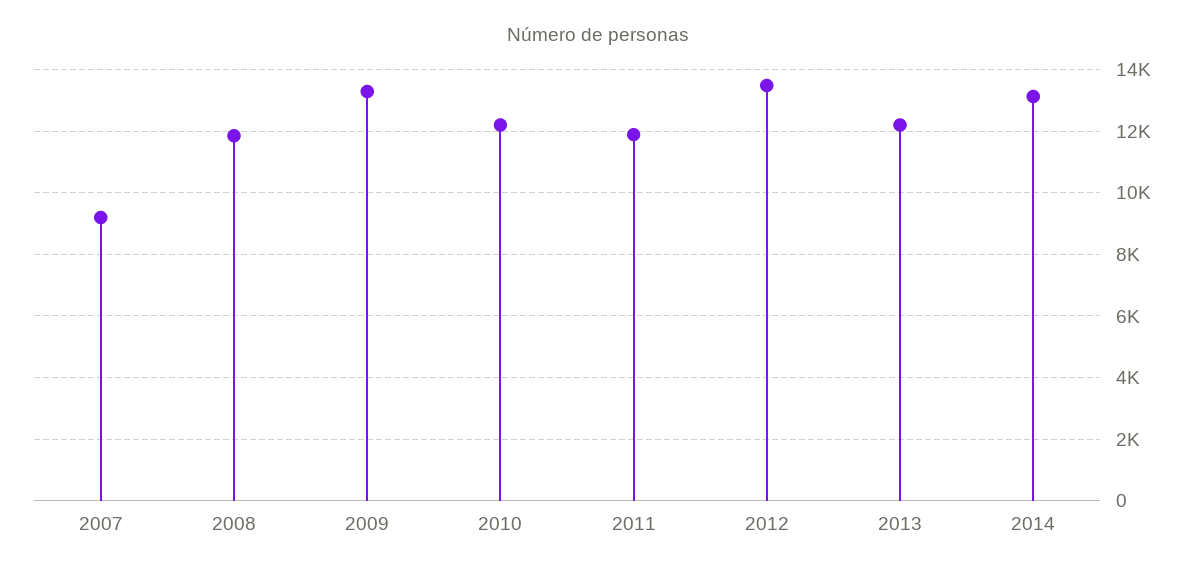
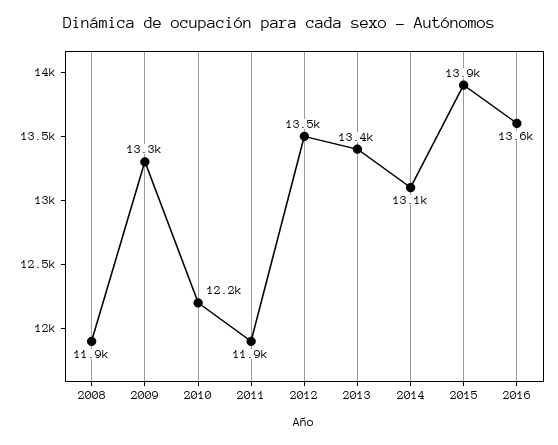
2007: 9200 -> none
2013: 12200 -> 13400
2015: none -> 13900
2016: none -> 13600

